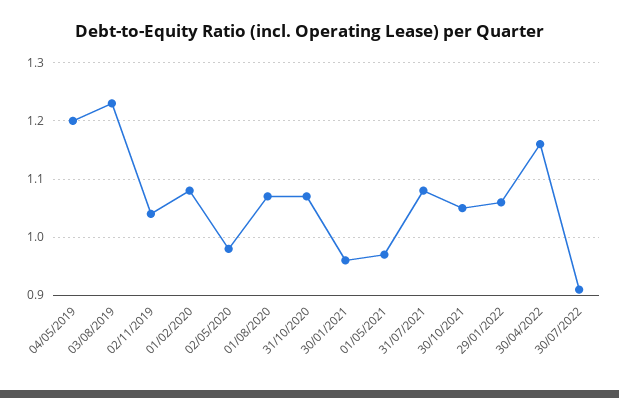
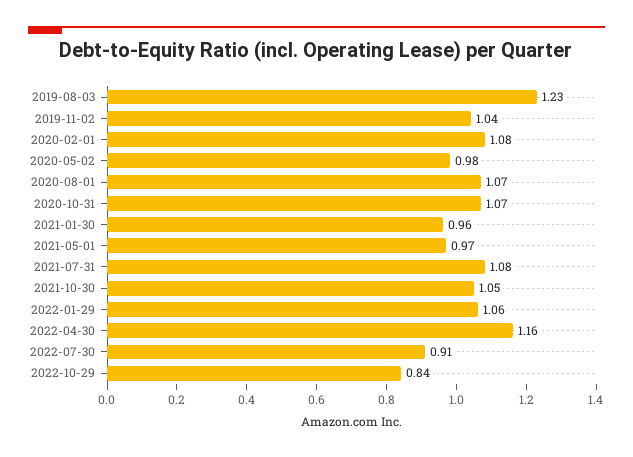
04/05/2019: 1.2 -> none
2022-10-29: none -> 0.84

